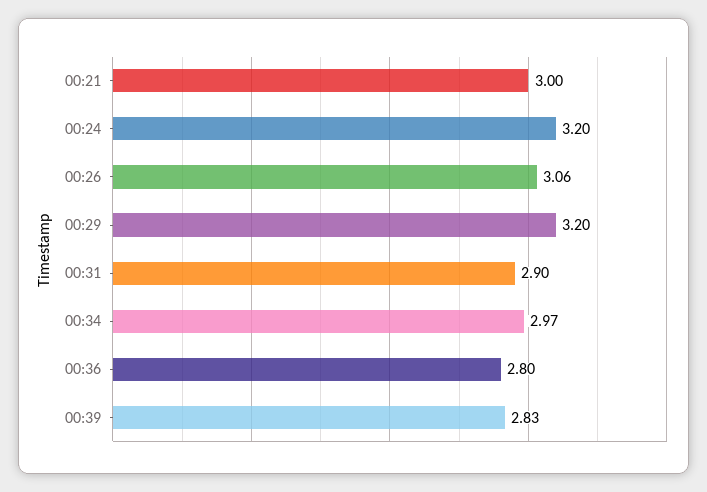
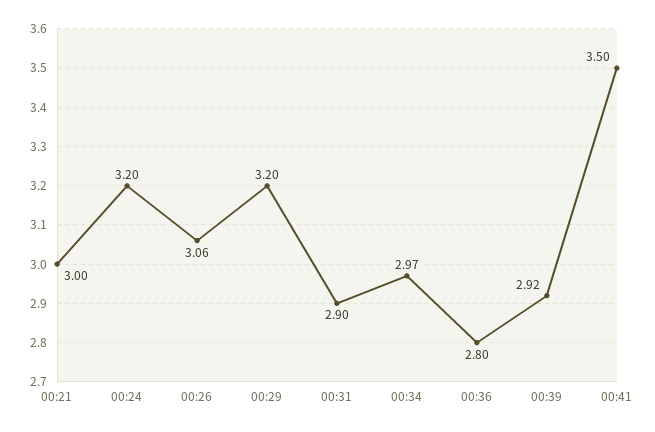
00:39: 2.83 -> 2.92
00:41: none -> 3.5

